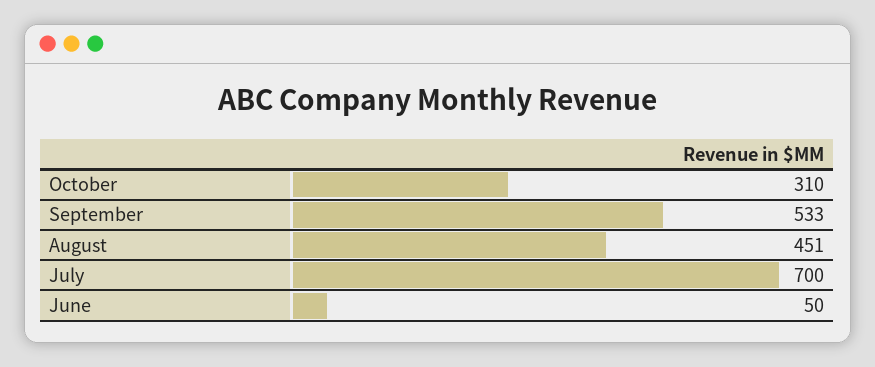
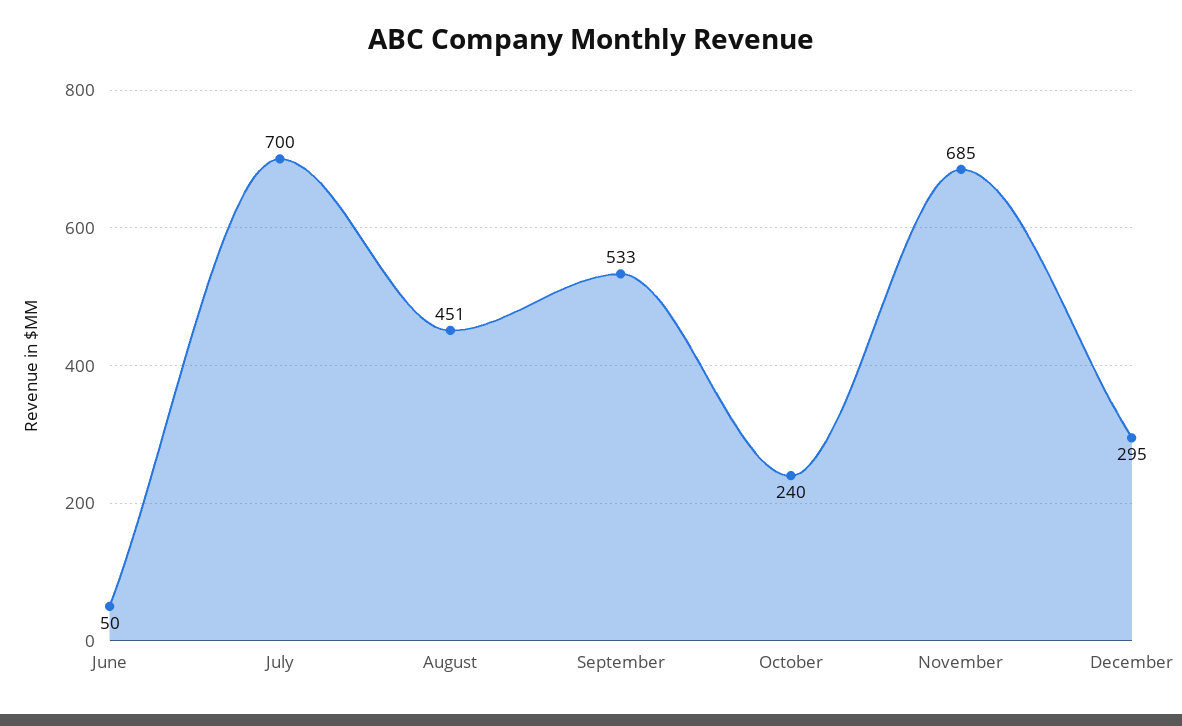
October: 310 -> 240
November: none -> 685
December: none -> 295

